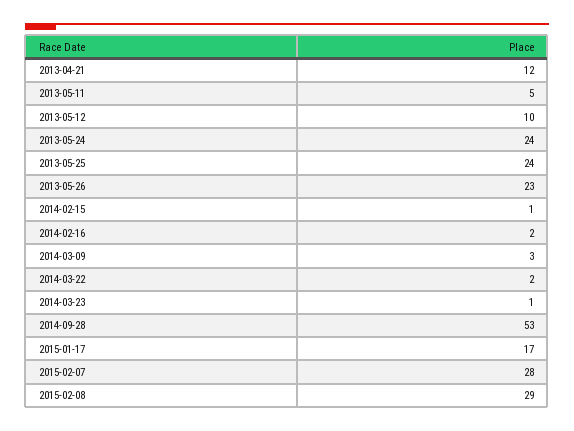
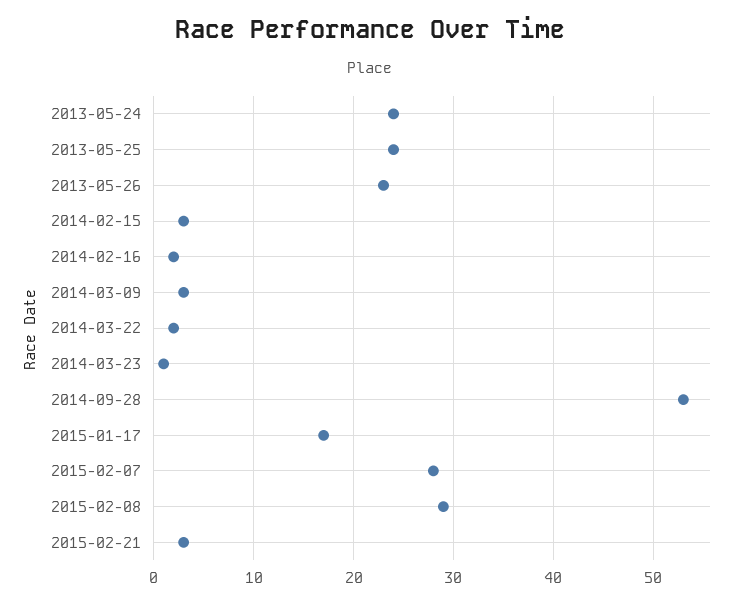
2013-04-21: 12 -> none
2013-05-11: 5 -> none
2013-05-12: 10 -> none
2014-02-15: 1 -> 3
2015-02-21: none -> 3

